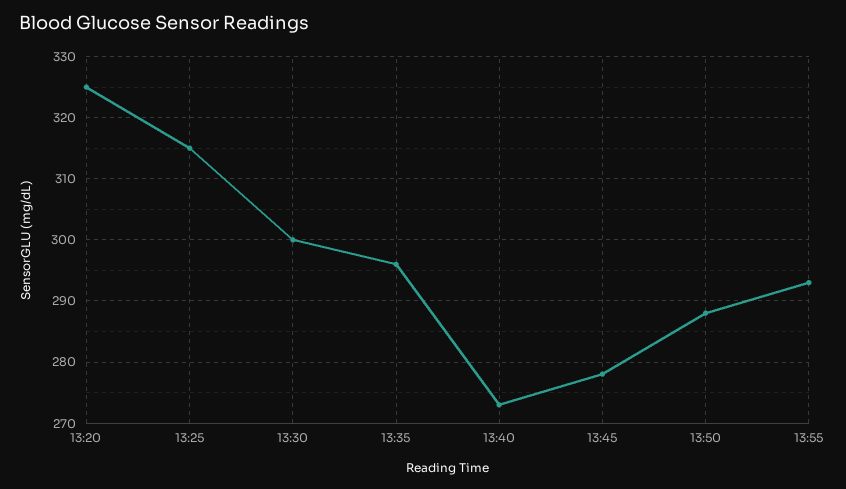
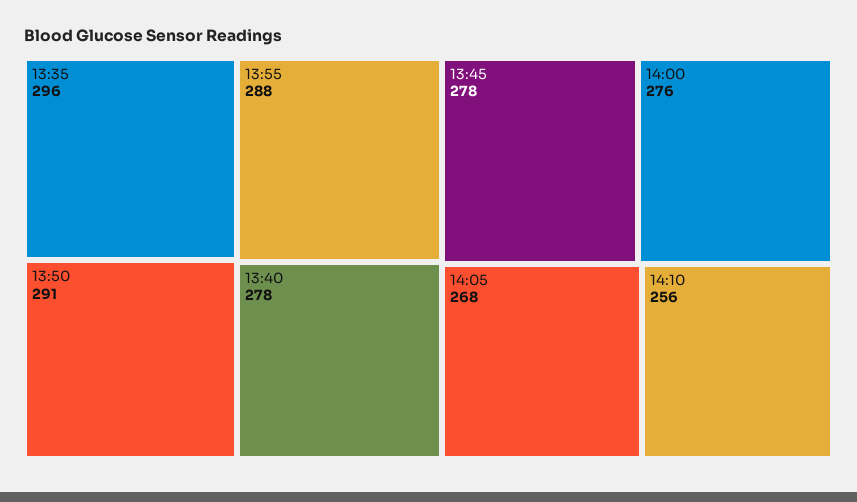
13:20: 325 -> none
13:25: 315 -> none
13:30: 300 -> none
13:40: 273 -> 278
13:50: 288 -> 291
13:55: 293 -> 288
14:00: none -> 276
14:05: none -> 268
14:10: none -> 256

